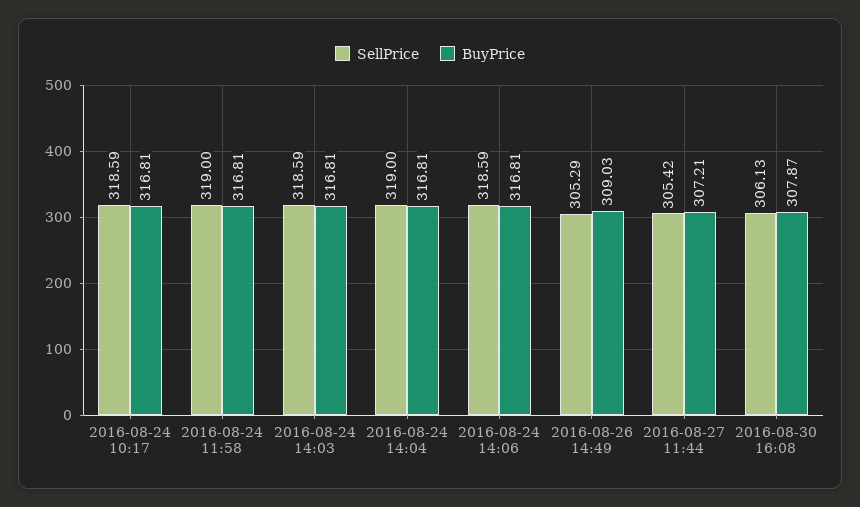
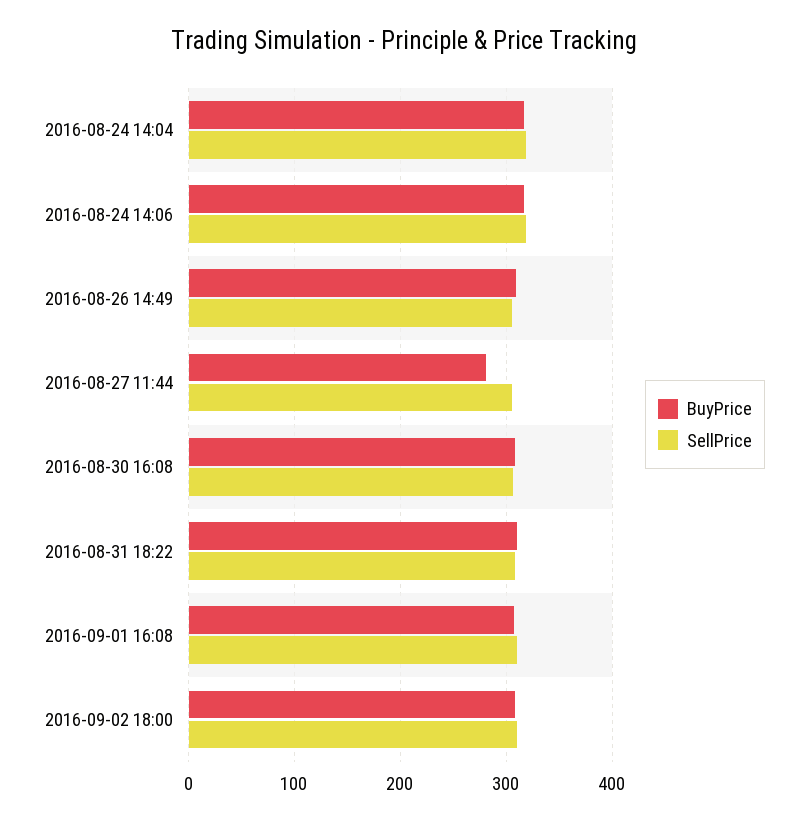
SellPrice, 2016-08-24 10:17: 318.59 -> none
BuyPrice, 2016-08-24 10:17: 316.81 -> none
SellPrice, 2016-08-24 11:58: 319 -> none
BuyPrice, 2016-08-24 11:58: 316.81 -> none
SellPrice, 2016-08-24 14:03: 318.59 -> none
BuyPrice, 2016-08-24 14:03: 316.81 -> none
BuyPrice, 2016-08-27 11:44: 307.21 -> 280
BuyPrice, 2016-08-31 18:22: none -> 310
SellPrice, 2016-08-31 18:22: none -> 310
BuyPrice, 2016-09-01 16:08: none -> 310
SellPrice, 2016-09-01 16:08: none -> 310
BuyPrice, 2016-09-02 18:00: none -> 310
SellPrice, 2016-09-02 18:00: none -> 310

